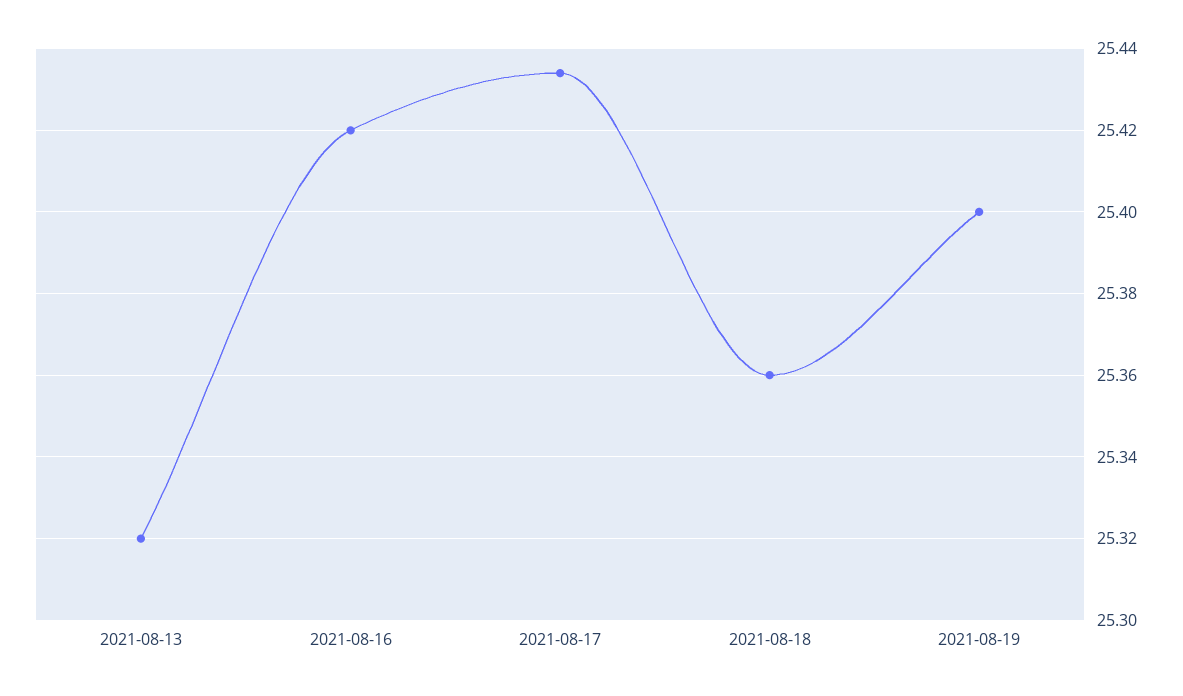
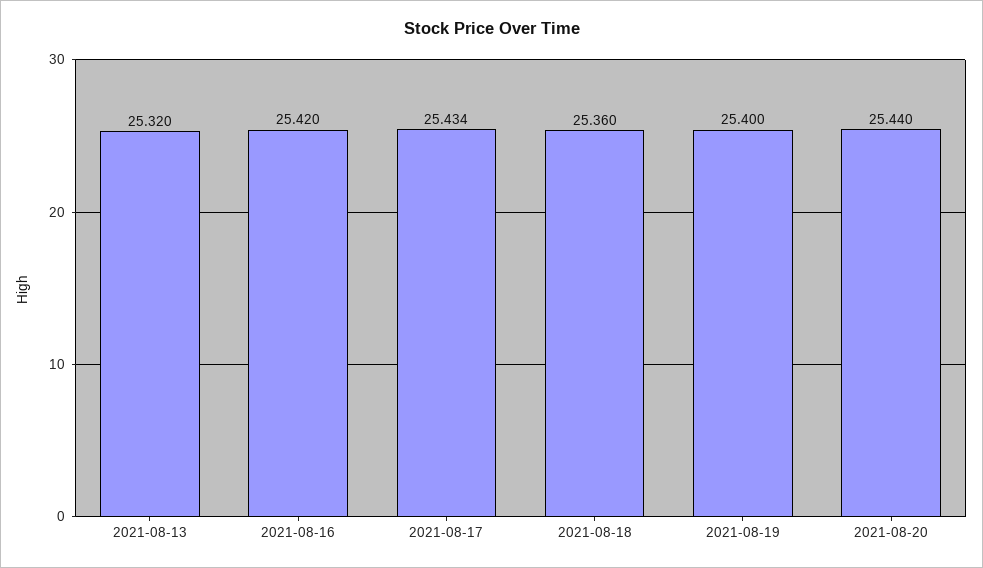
2021-08-20: none -> 25.44

